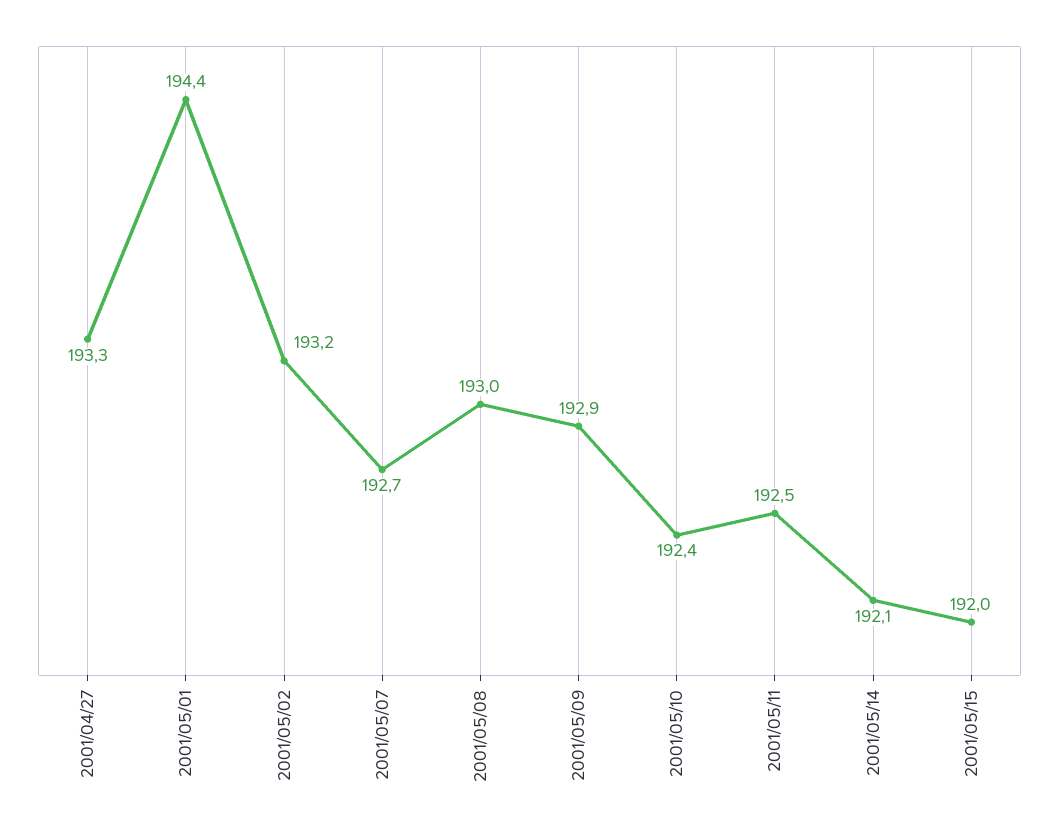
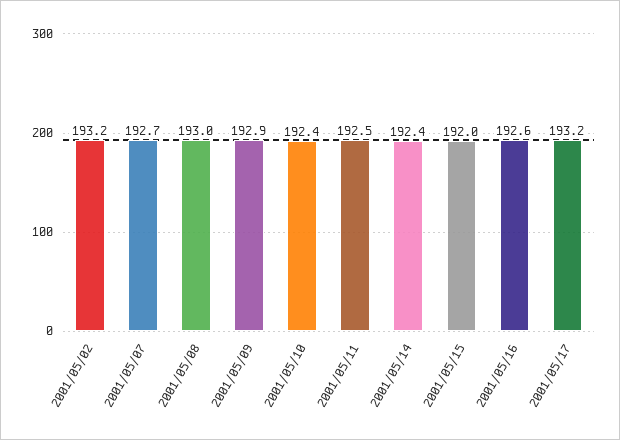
2001/04/27: 193.3 -> none
2001/05/01: 194.4 -> none
2001/05/14: 192.1 -> 192.4
2001/05/16: none -> 192.6
2001/05/17: none -> 193.2

